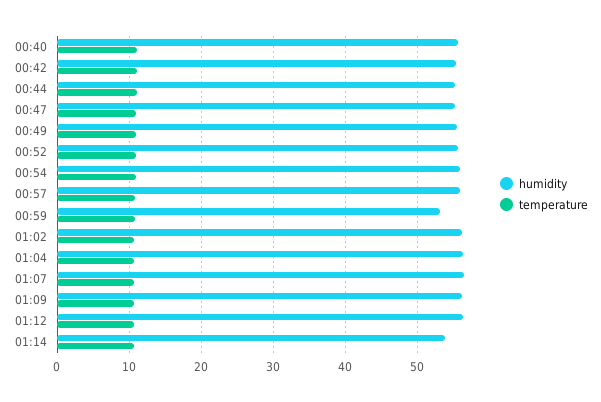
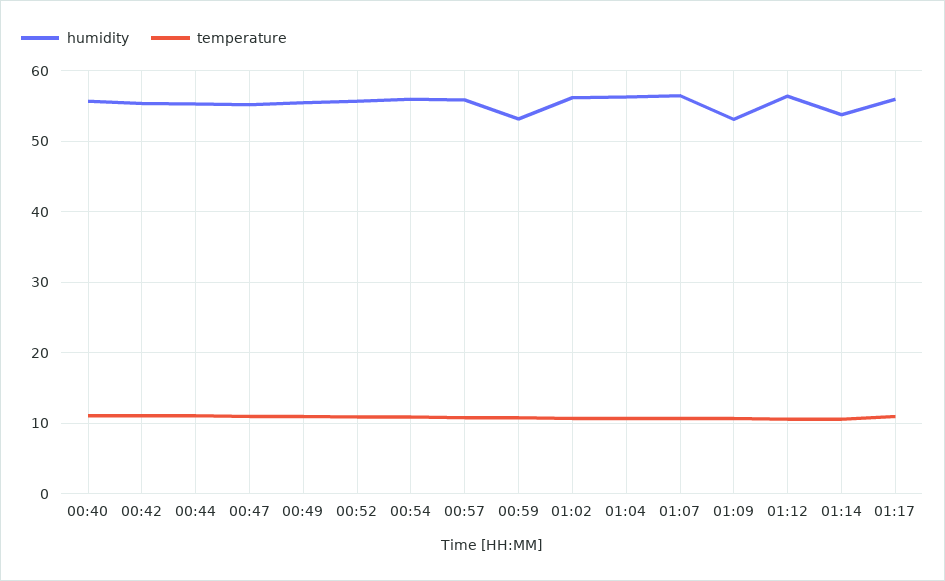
humidity, 01:09: 56 -> 53
humidity, 01:17: none -> 56
temperature, 01:17: none -> 11

